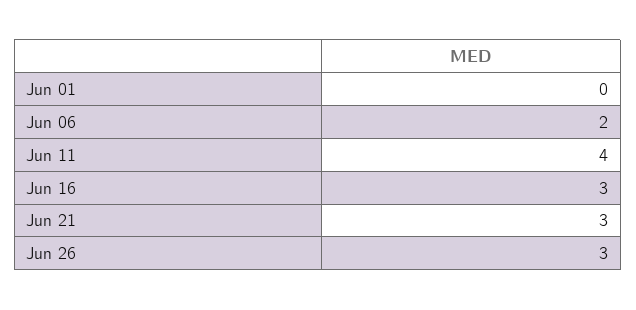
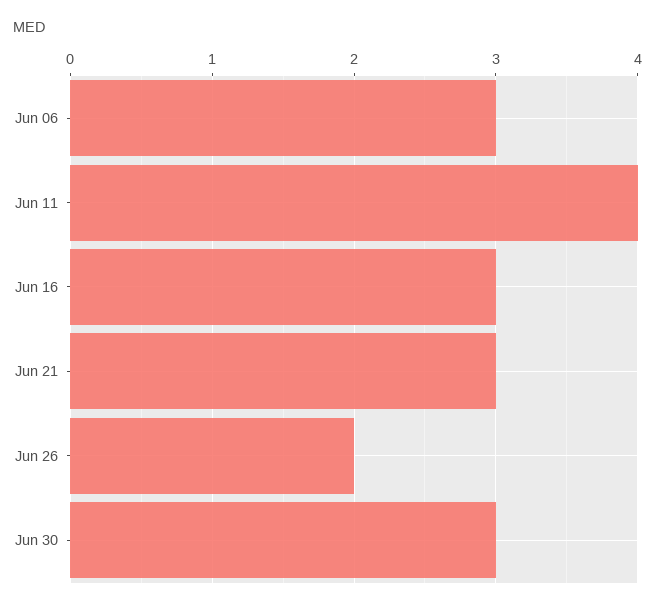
Jun 01: 0 -> none
Jun 06: 2 -> 3
Jun 26: 3 -> 2
Jun 30: none -> 3

